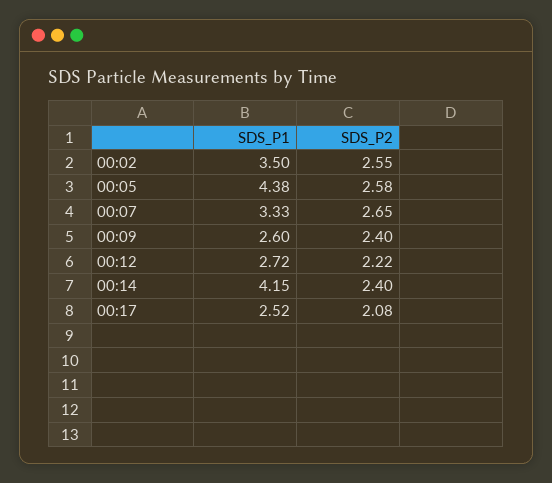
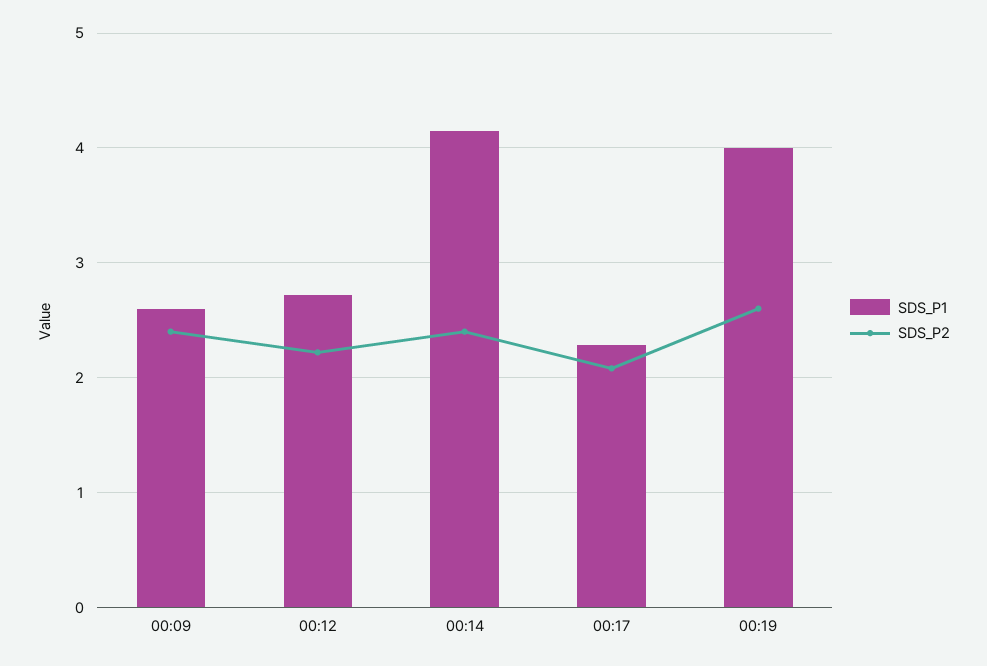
SDS_P1, 00:02: 3.5 -> none
SDS_P2, 00:02: 2.55 -> none
SDS_P1, 00:05: 4.38 -> none
SDS_P2, 00:05: 2.58 -> none
SDS_P1, 00:07: 3.33 -> none
SDS_P2, 00:07: 2.65 -> none
SDS_P1, 00:17: 2.52 -> 2.3
SDS_P1, 00:19: none -> 4
SDS_P2, 00:19: none -> 2.6

